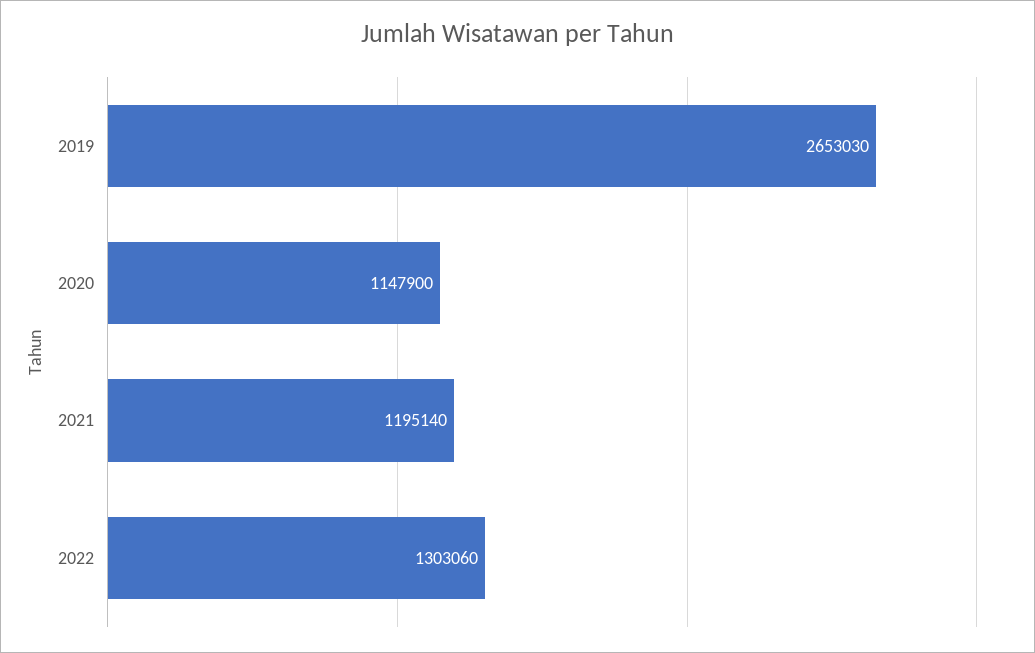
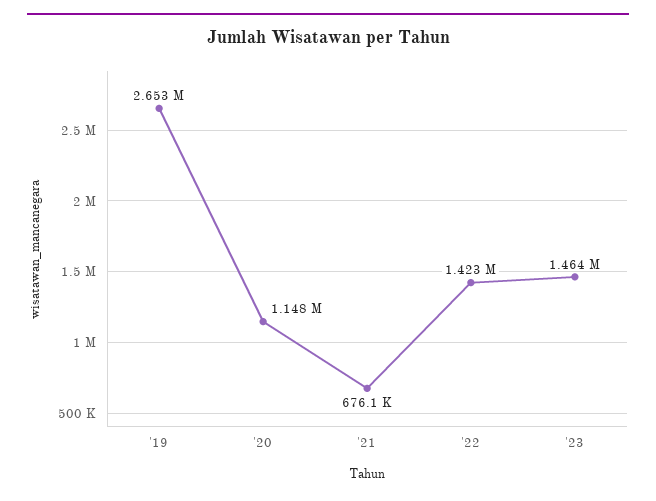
2021: 1195140 -> 676100
2022: 1303060 -> 1423000
'23: none -> 1464000

